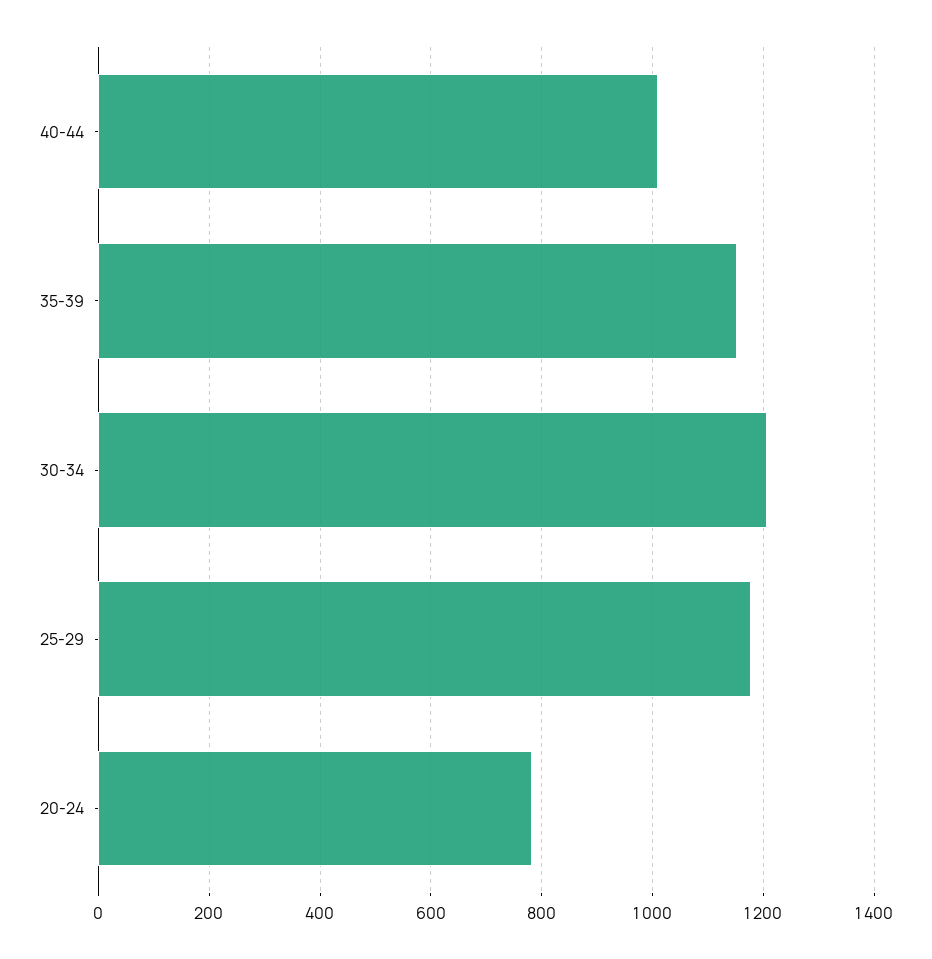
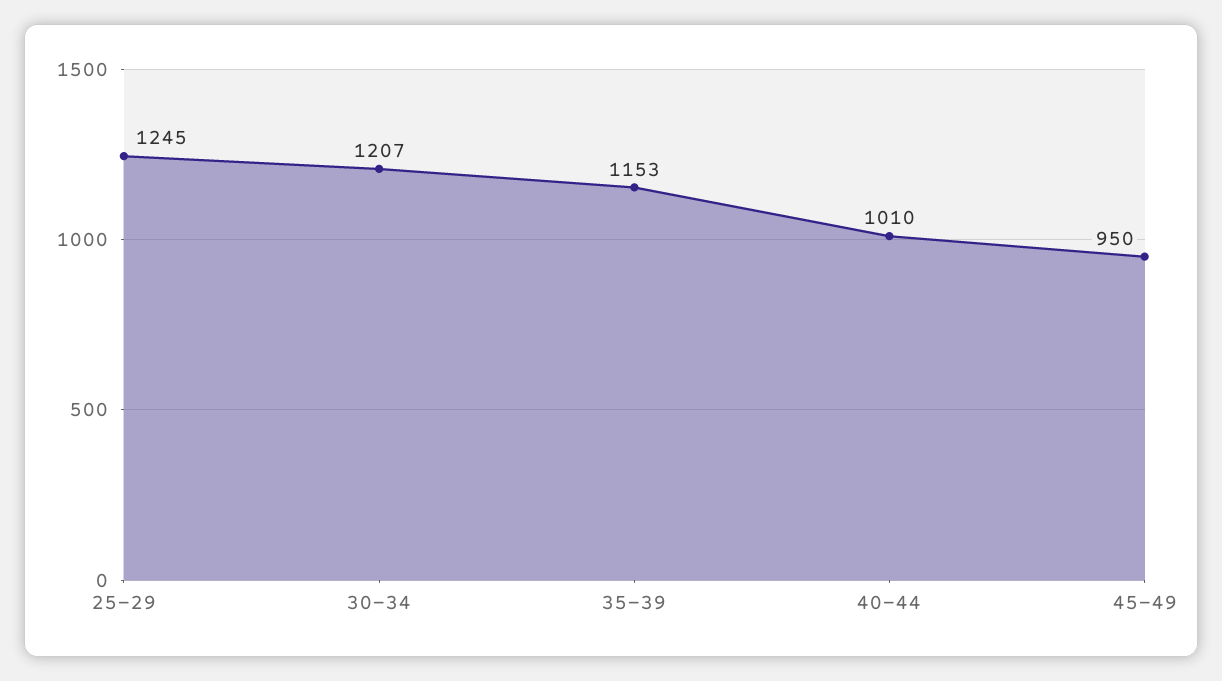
25-29: 1180 -> 1245
20-24: 780 -> none
45-49: none -> 950

